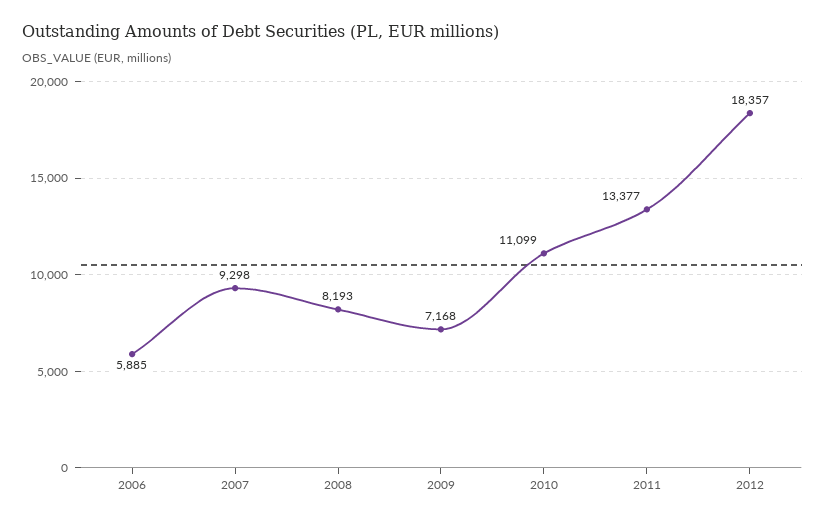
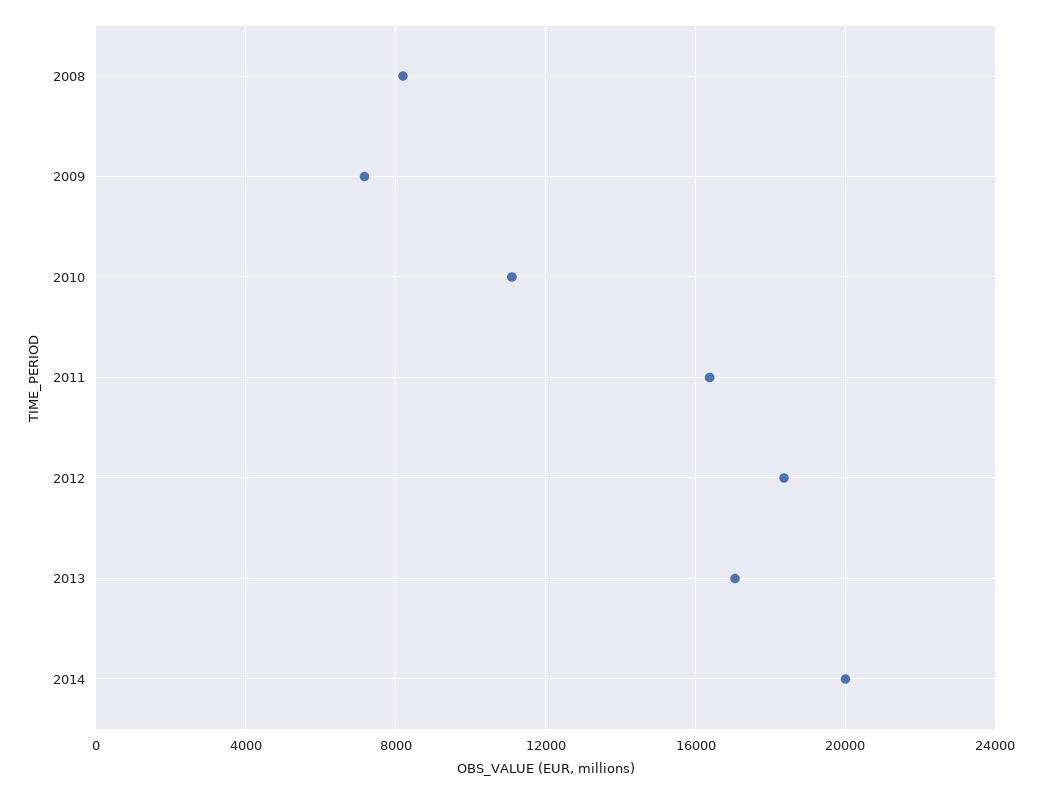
2006: 5885 -> none
2007: 9298 -> none
2011: 13377 -> 16500
2013: none -> 17000
2014: none -> 20000

